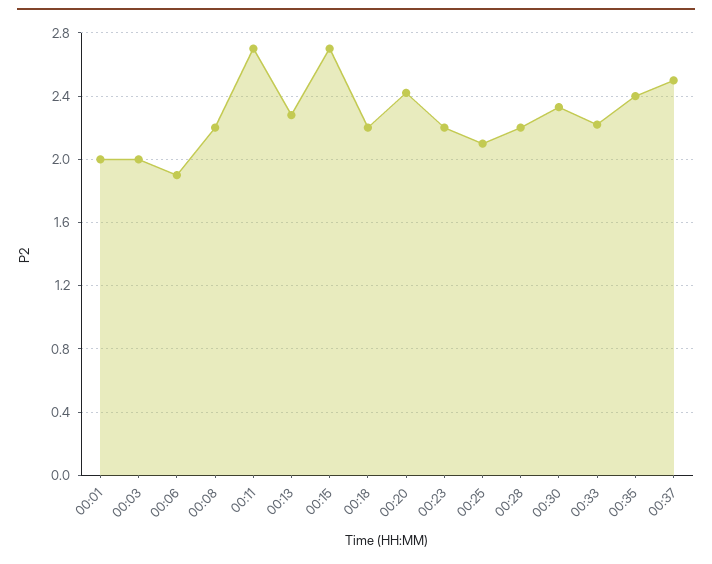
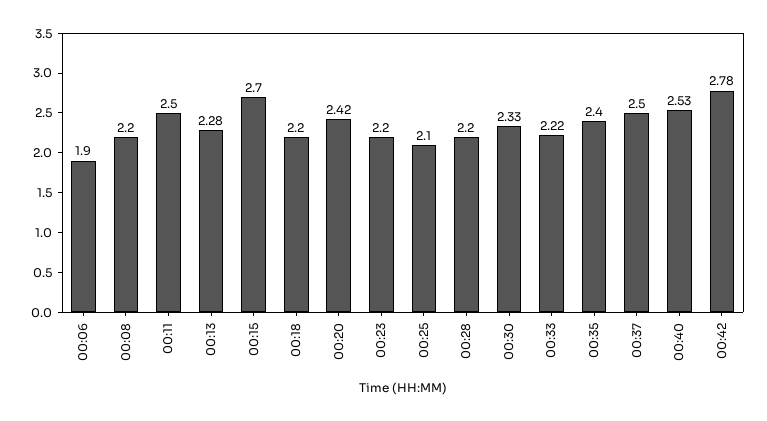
00:01: 2 -> none
00:03: 2 -> none
00:11: 2.7 -> 2.5
00:40: none -> 2.53
00:42: none -> 2.78

